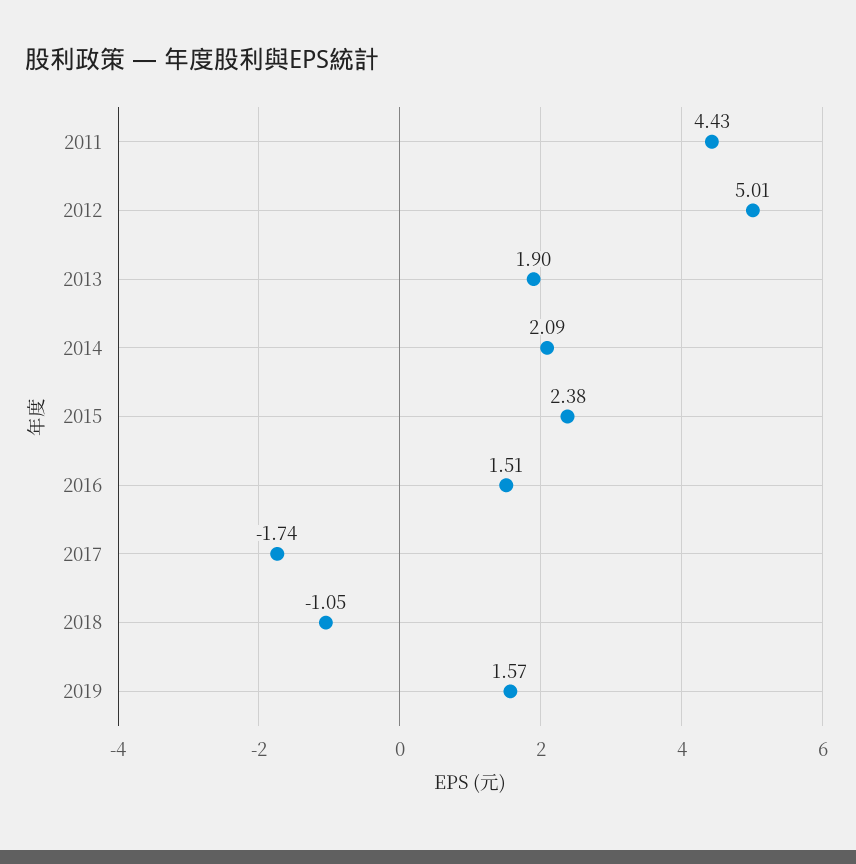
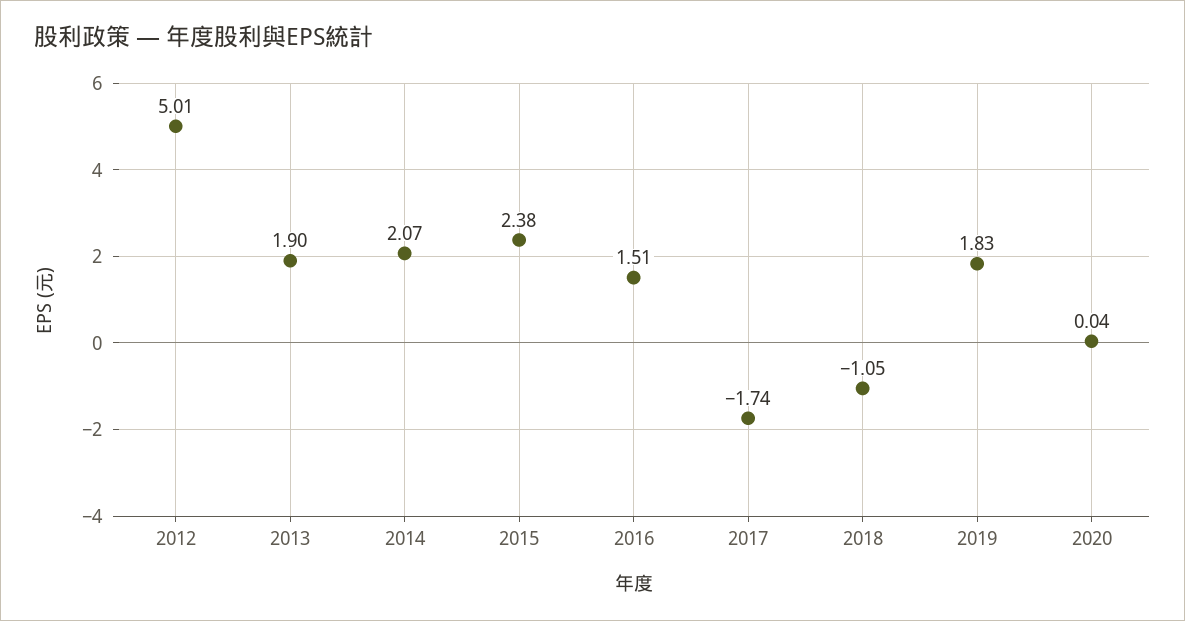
2011: 4.43 -> none
2014: 2.09 -> 2.07
2019: 1.57 -> 1.83
2020: none -> 0.04

